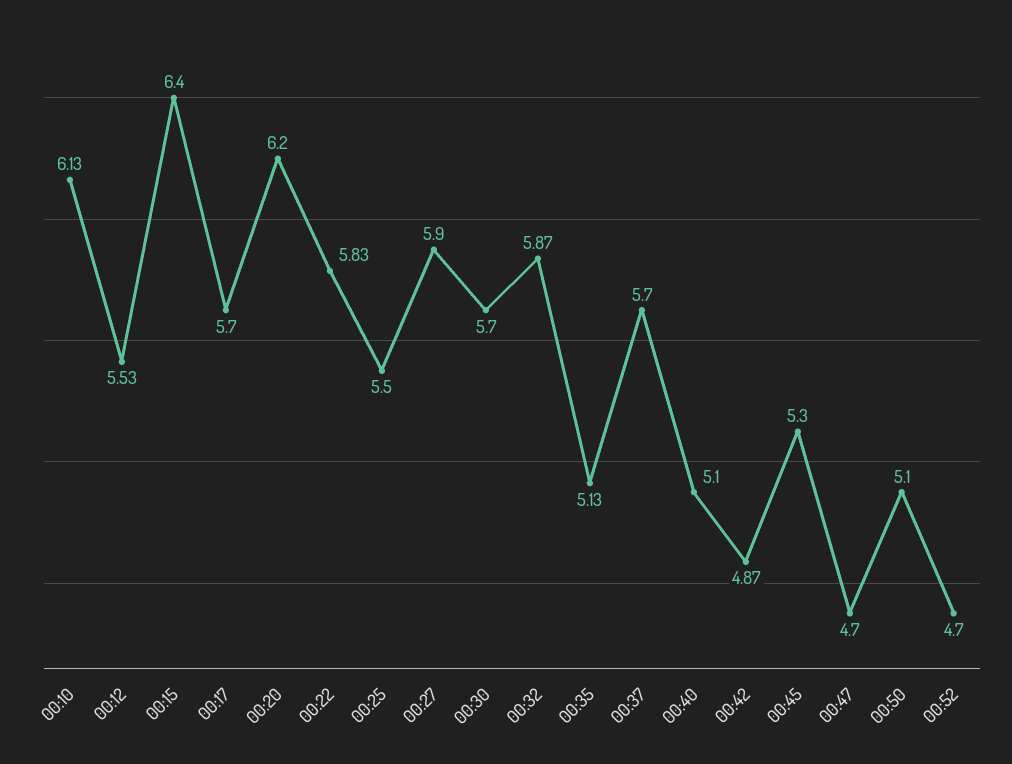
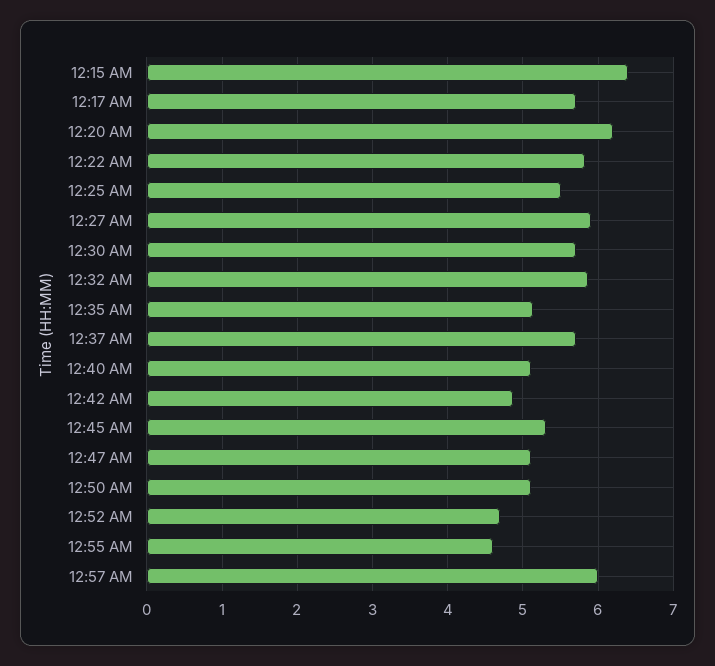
00:10: 6.13 -> none
00:12: 5.53 -> none
00:47: 4.7 -> 5.1
12:55 AM: none -> 4.6
12:57 AM: none -> 6

